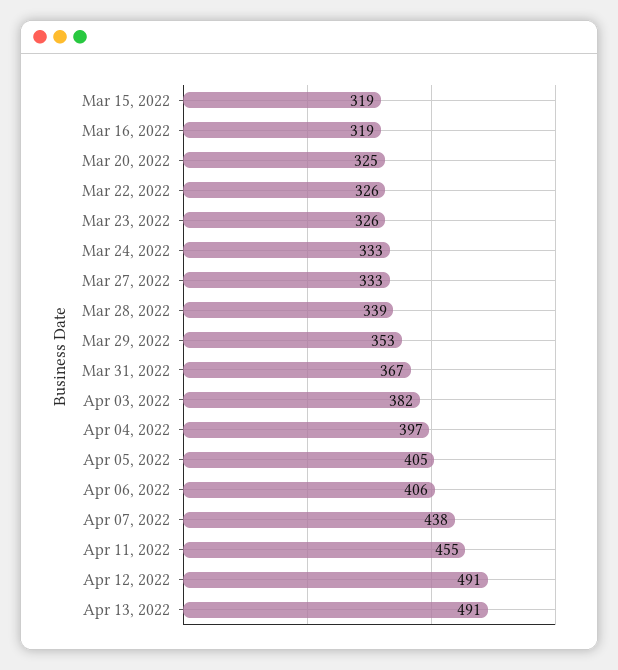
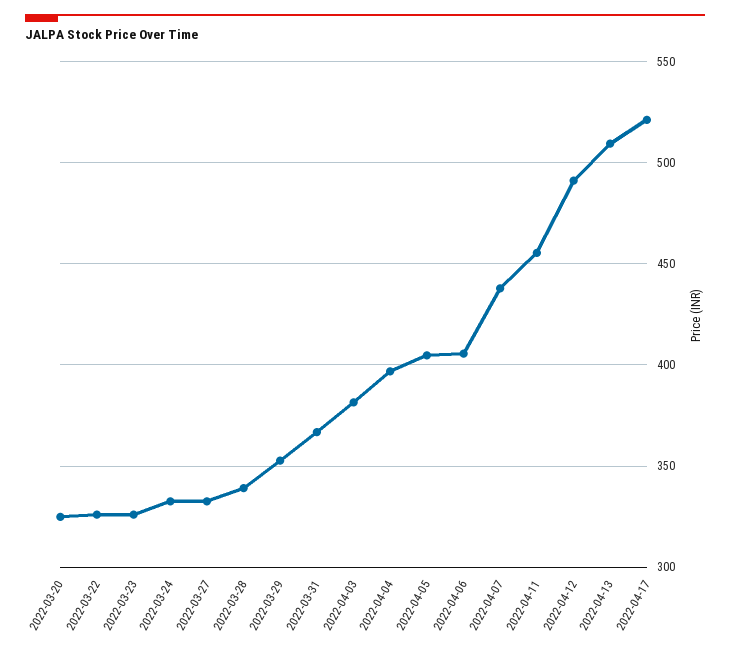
Mar 15, 2022: 319 -> none
Mar 16, 2022: 319 -> none
Apr 13, 2022: 491 -> 510
2022-04-17: none -> 520

